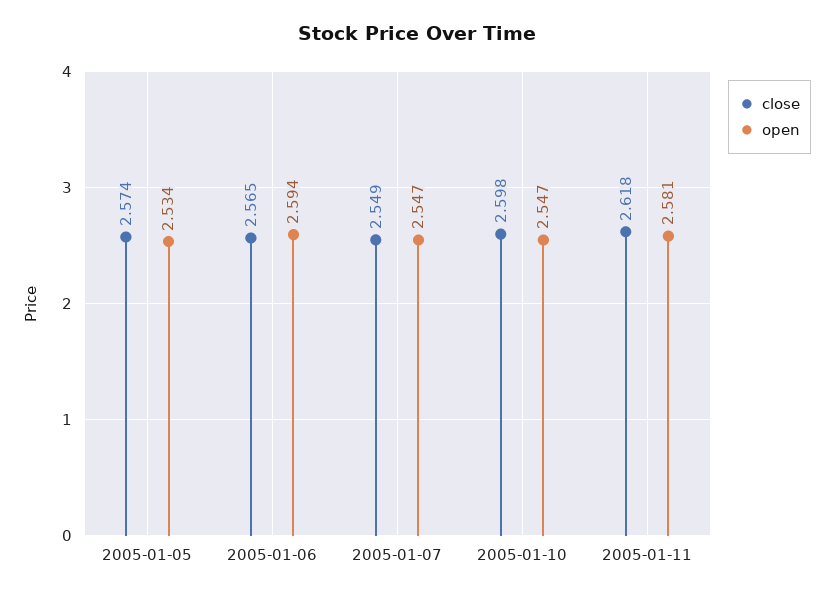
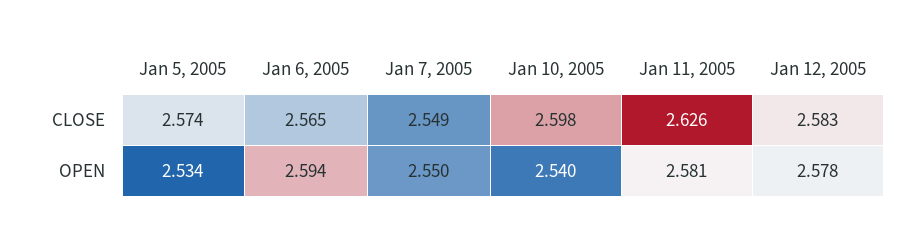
open, 2005-01-07: 2.547 -> 2.55
open, 2005-01-10: 2.547 -> 2.54
close, 2005-01-11: 2.618 -> 2.626
close, Jan 12, 2005: none -> 2.583
open, Jan 12, 2005: none -> 2.578

